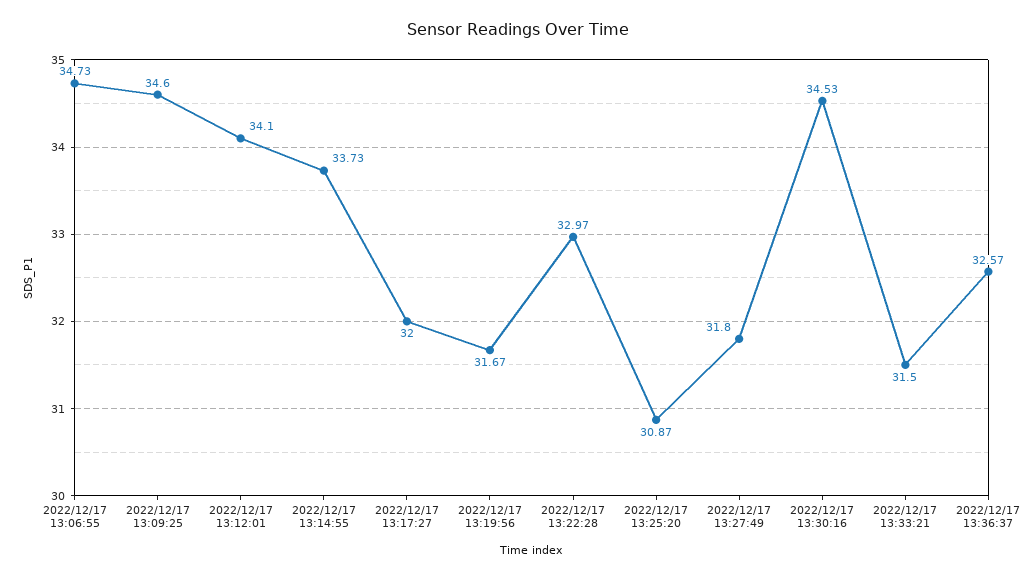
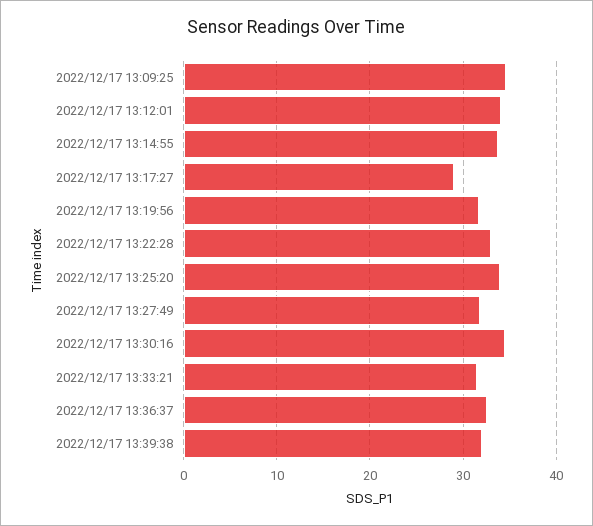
2022/12/17 13:06:55: 34.73 -> none
2022/12/17 13:17:27: 32 -> 29
2022/12/17 13:25:20: 30.87 -> 34
2022/12/17 13:39:38: none -> 32

